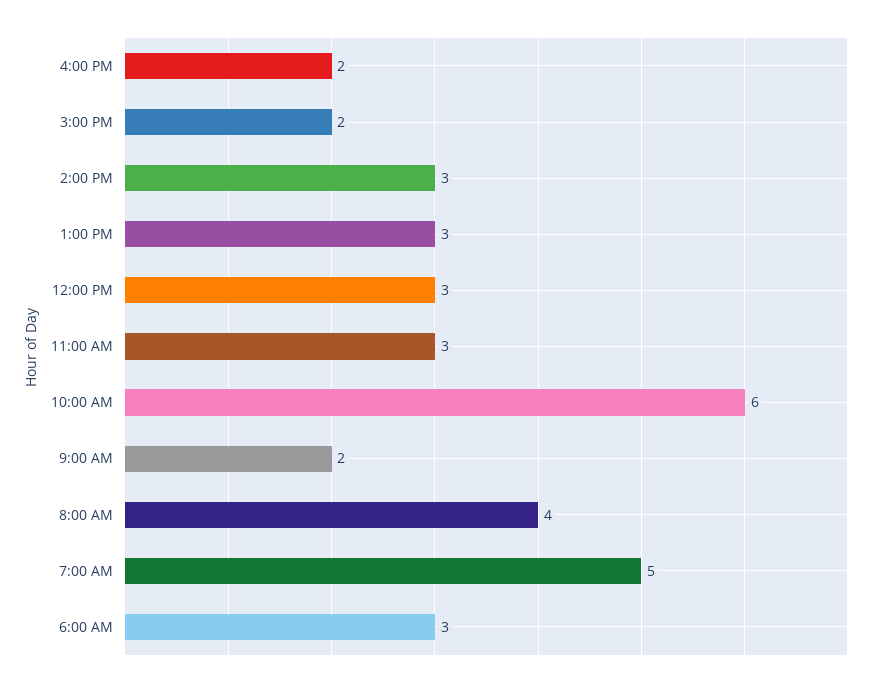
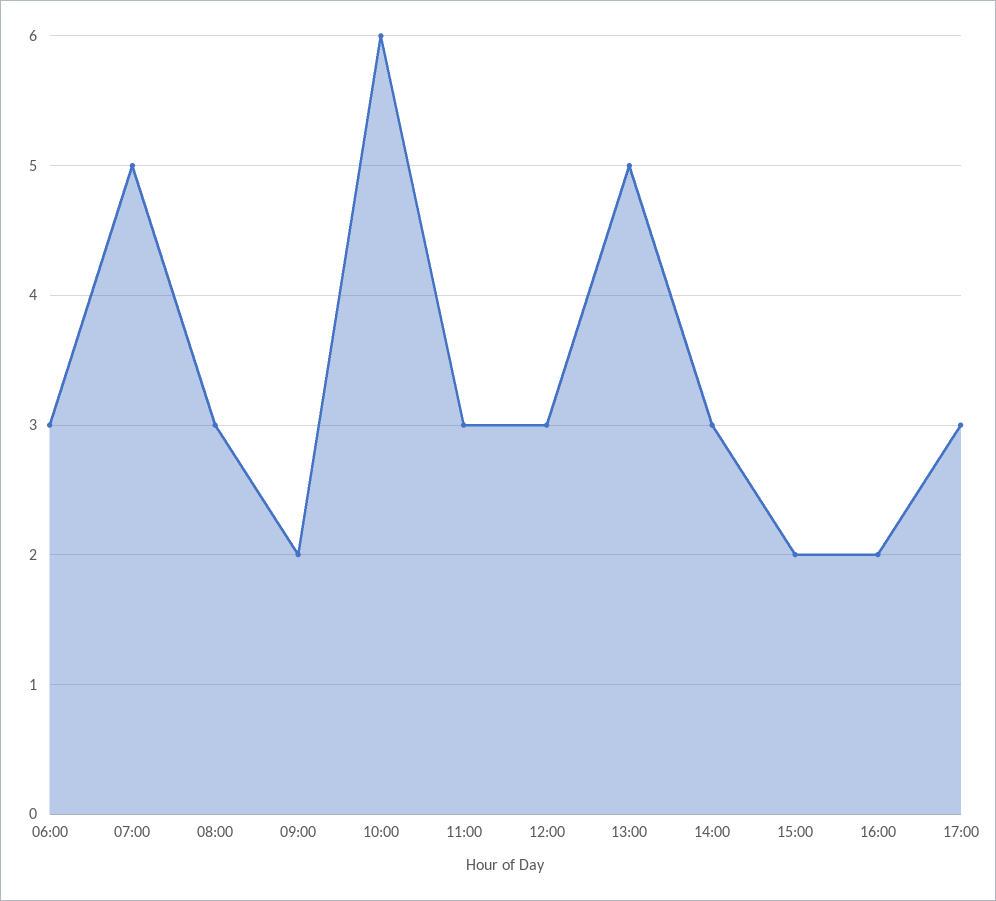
1:00 PM: 3 -> 5
8:00 AM: 4 -> 3
17:00: none -> 3

